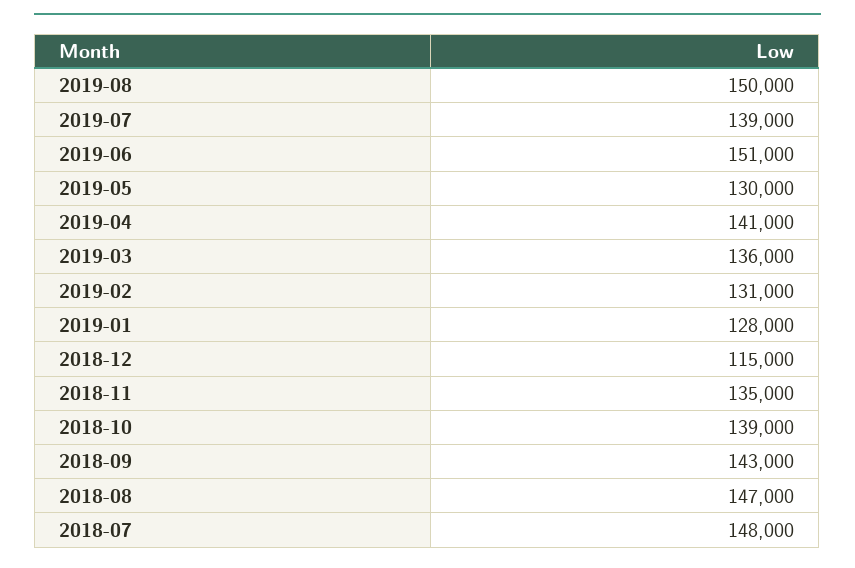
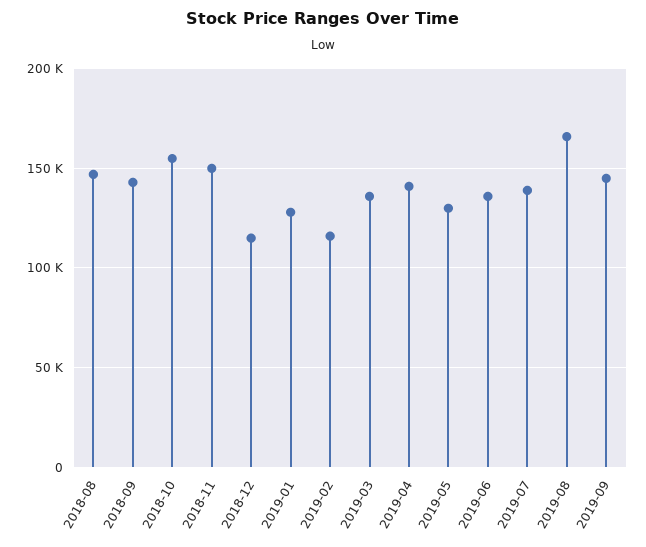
2019-08: 150000 -> 165000
2019-06: 151000 -> 135000
2019-02: 131000 -> 115000
2018-11: 135000 -> 150000
2018-10: 139000 -> 155000
2018-07: 148000 -> none
2019-09: none -> 145000

